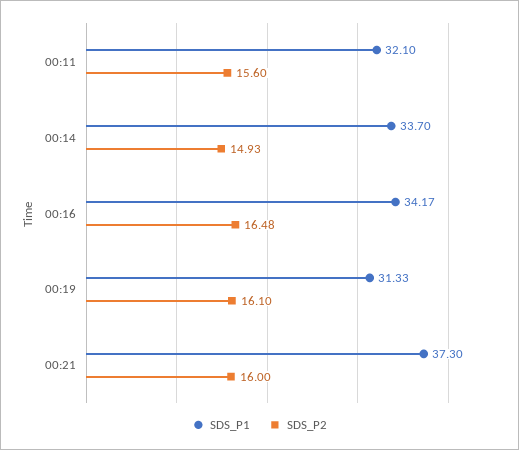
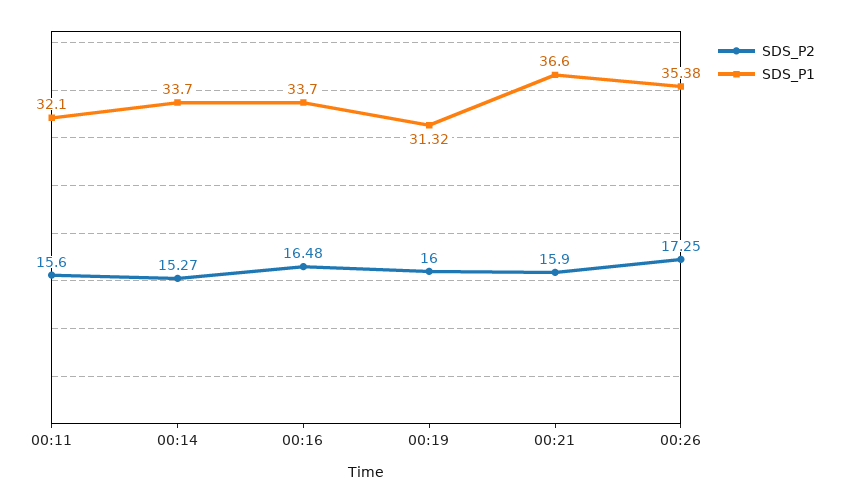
SDS_P2, 00:14: 14.93 -> 15.27
SDS_P1, 00:16: 34.17 -> 33.7
SDS_P1, 00:19: 31.33 -> 31.32
SDS_P2, 00:19: 16.1 -> 16
SDS_P1, 00:21: 37.3 -> 36.6
SDS_P2, 00:21: 16 -> 15.9
SDS_P2, 00:26: none -> 17.25
SDS_P1, 00:26: none -> 35.38

